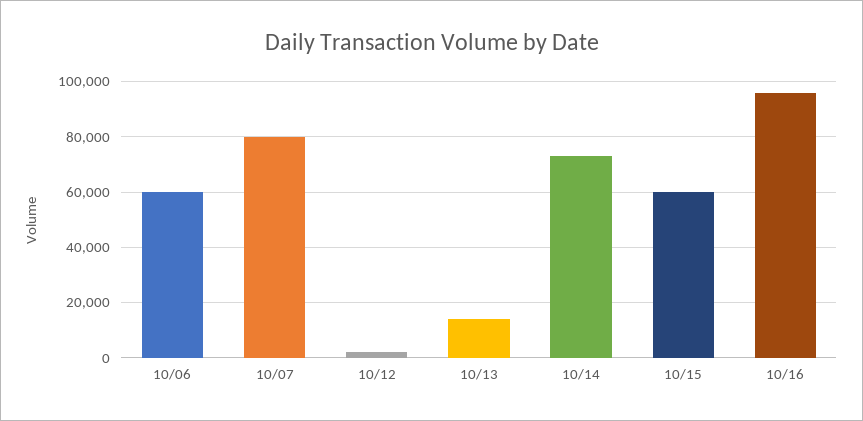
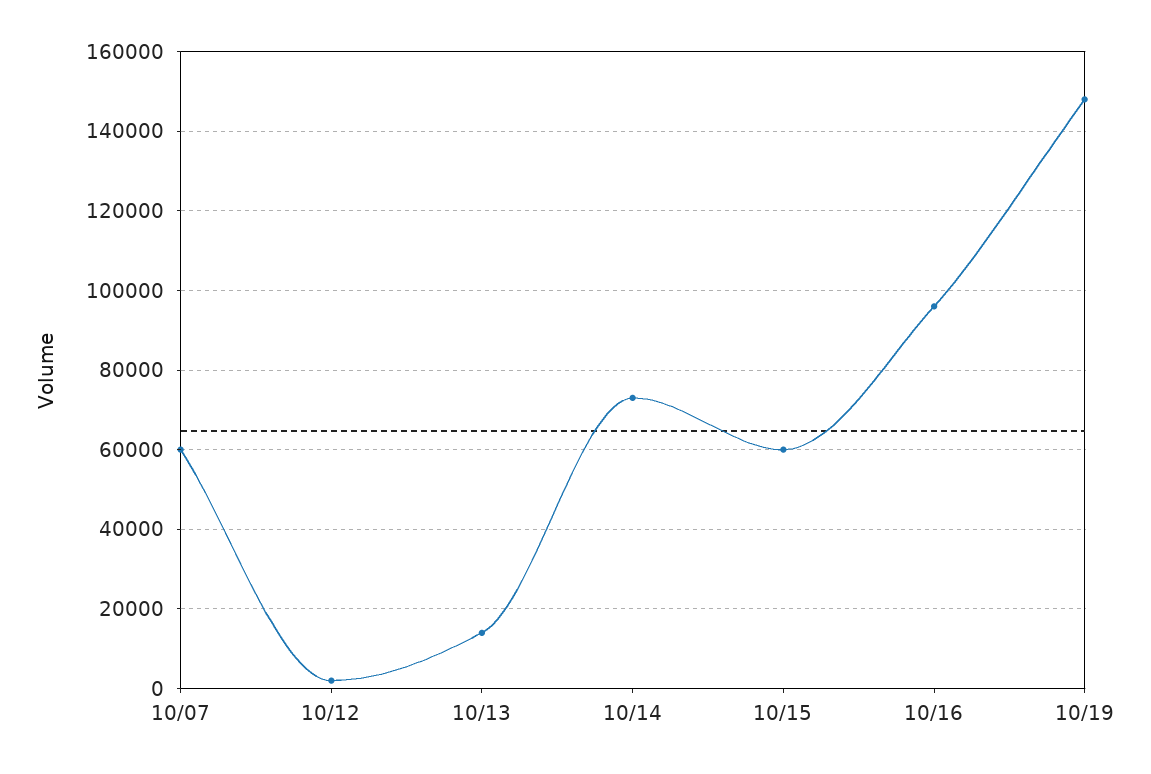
10/06: 60000 -> none
10/07: 80000 -> 60000
10/19: none -> 148000

